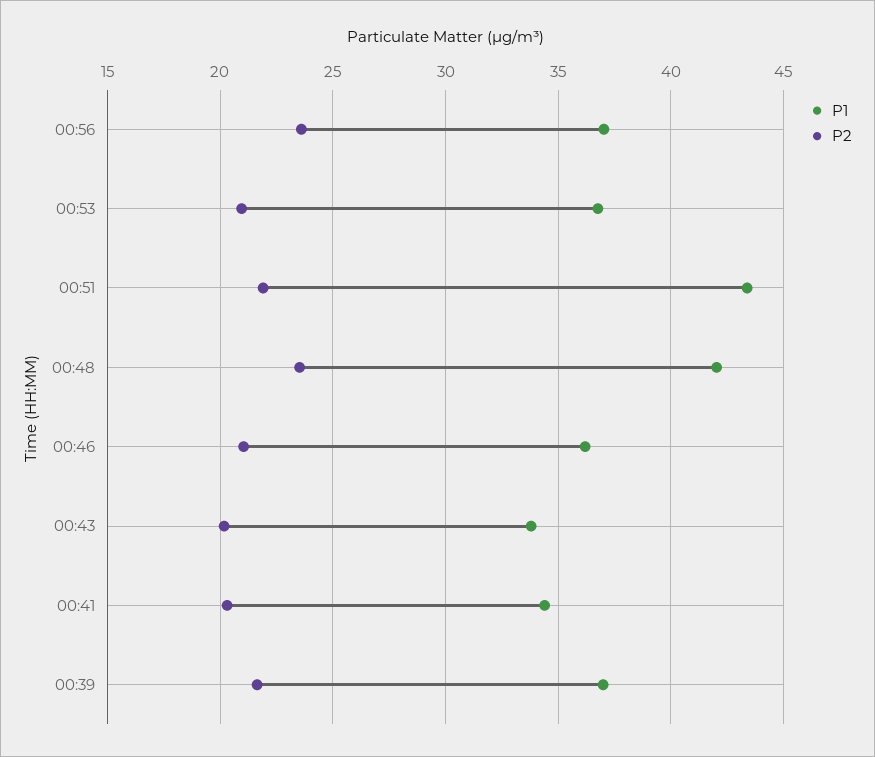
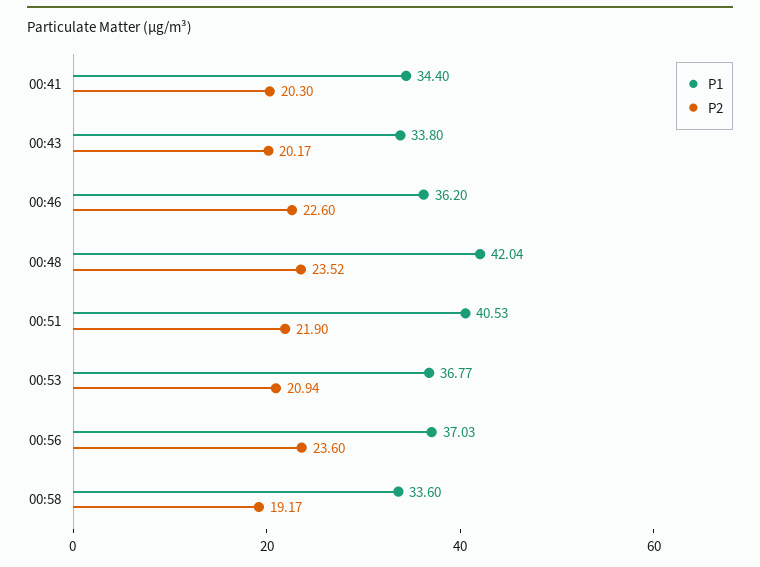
P1, 00:51: 43.5 -> 40.53
P2, 00:46: 21 -> 22.6
P1, 00:39: 37 -> none
P2, 00:39: 21.5 -> none
P1, 00:58: none -> 33.6
P2, 00:58: none -> 19.17

